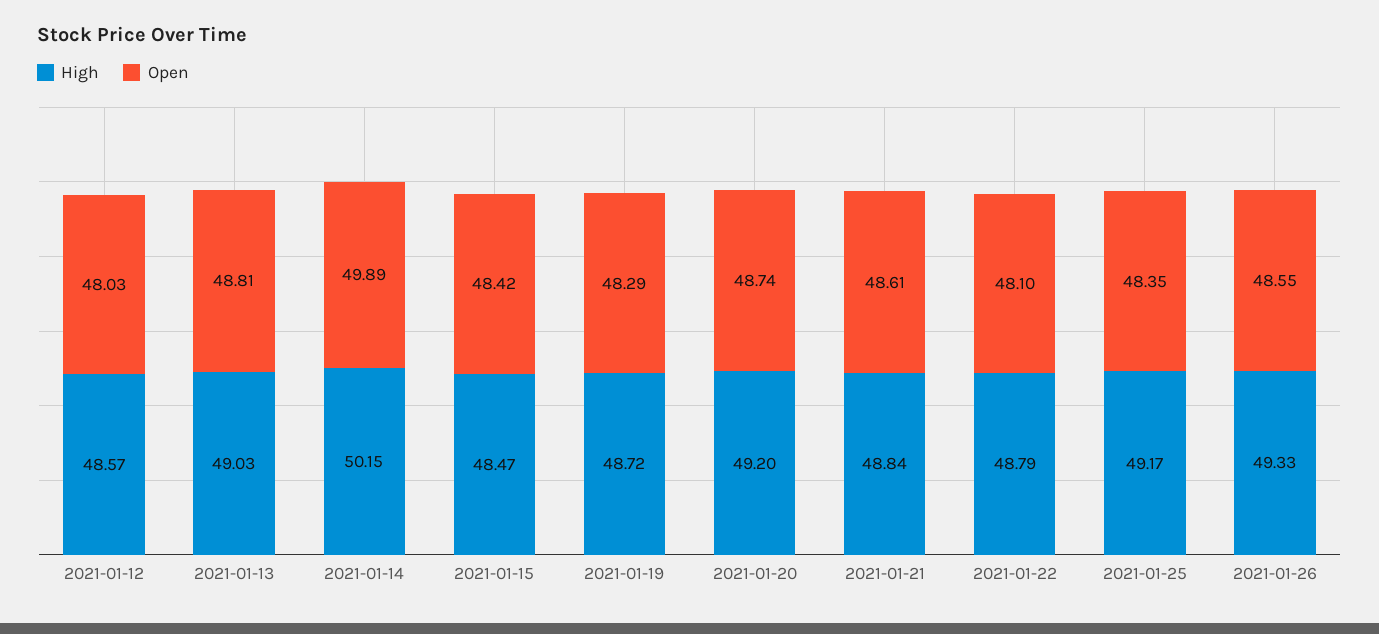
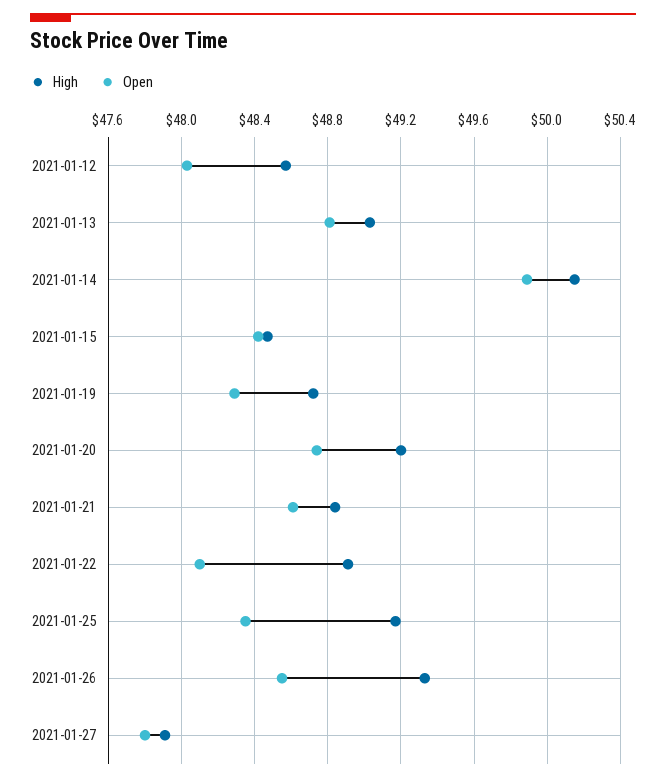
High, 2021-01-22: 48.79 -> 48.9
High, 2021-01-27: none -> 47.9
Open, 2021-01-27: none -> 47.8

